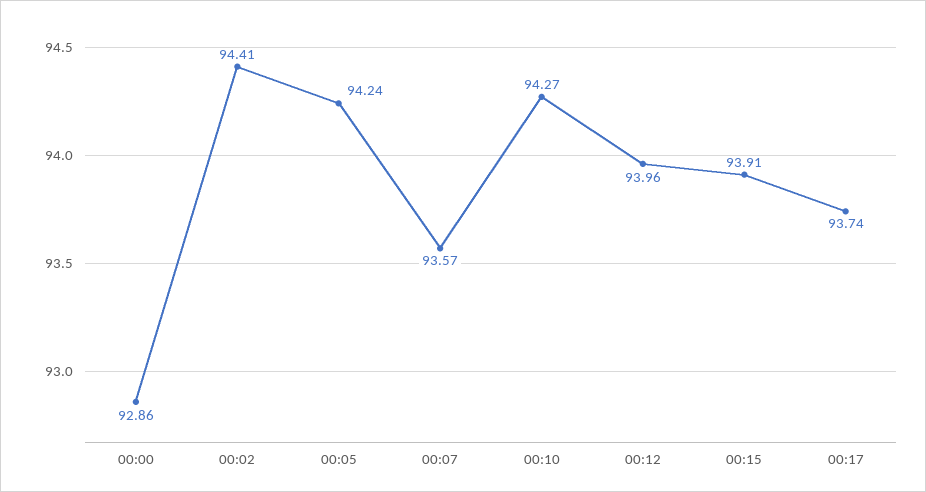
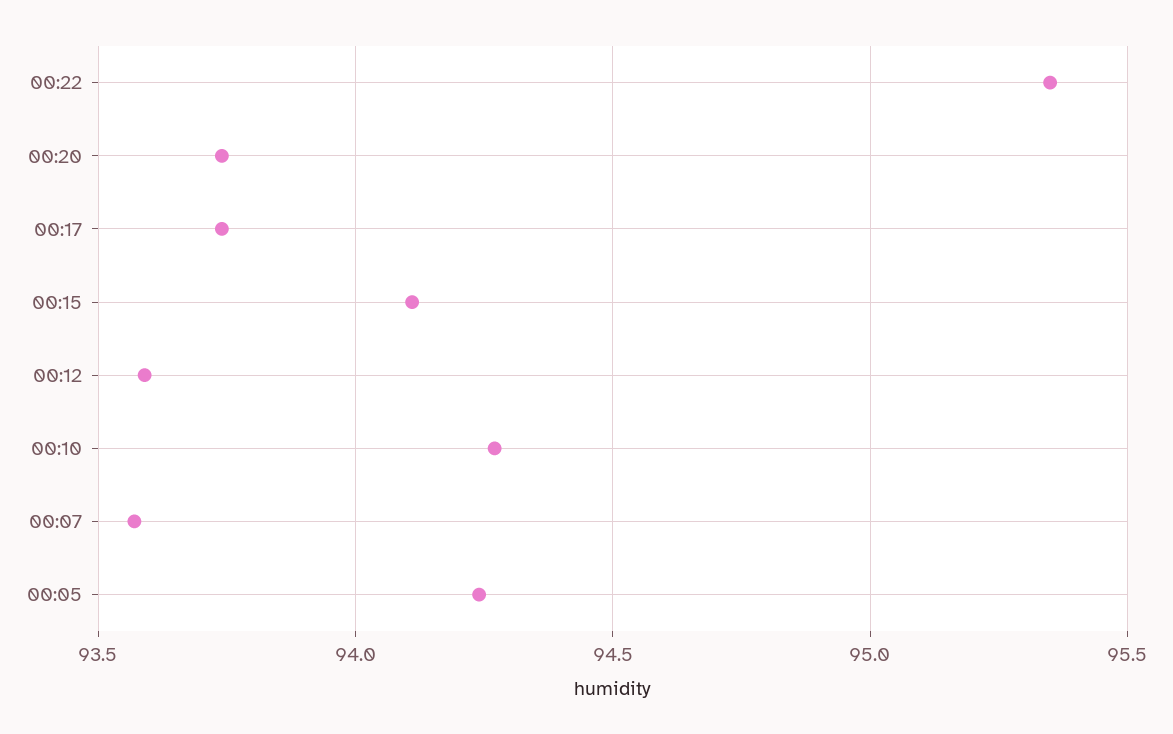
00:00: 92.86 -> none
00:02: 94.41 -> none
00:12: 93.96 -> 93.6
00:15: 93.91 -> 94.1
00:22: none -> 95.35
00:20: none -> 93.75

